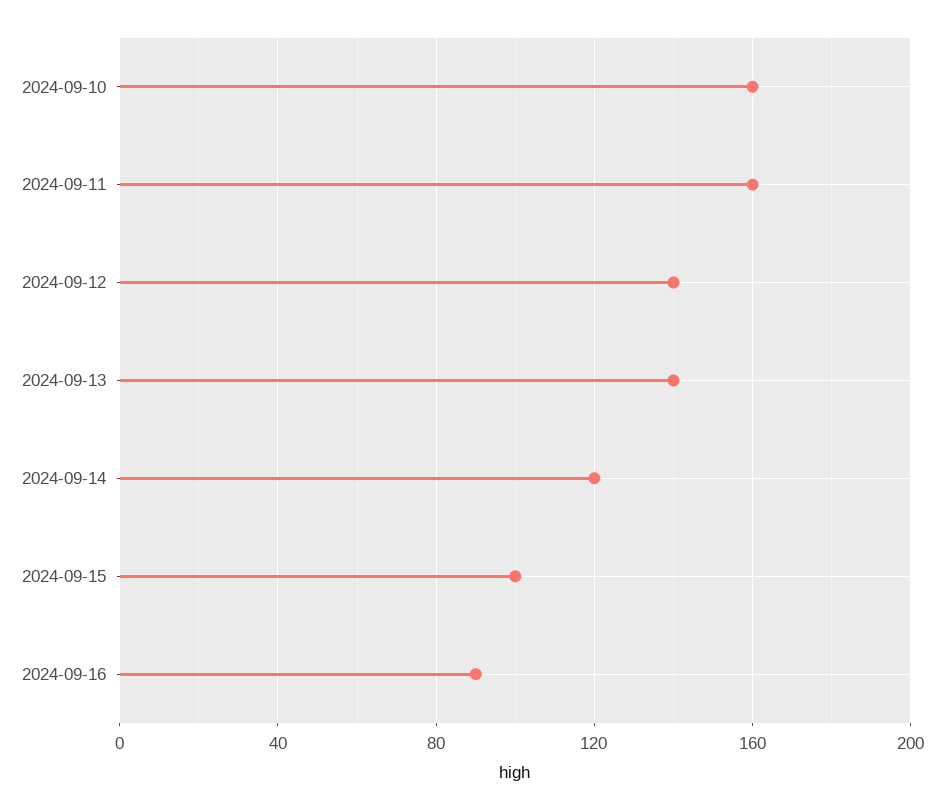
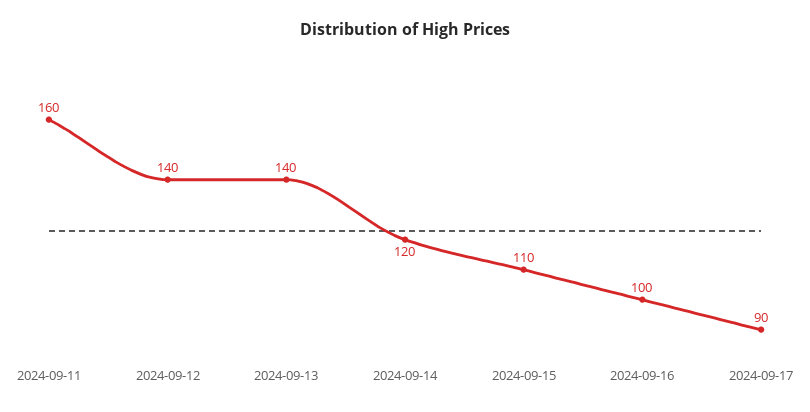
2024-09-10: 160 -> none
2024-09-15: 100 -> 110
2024-09-16: 90 -> 100
2024-09-17: none -> 90

